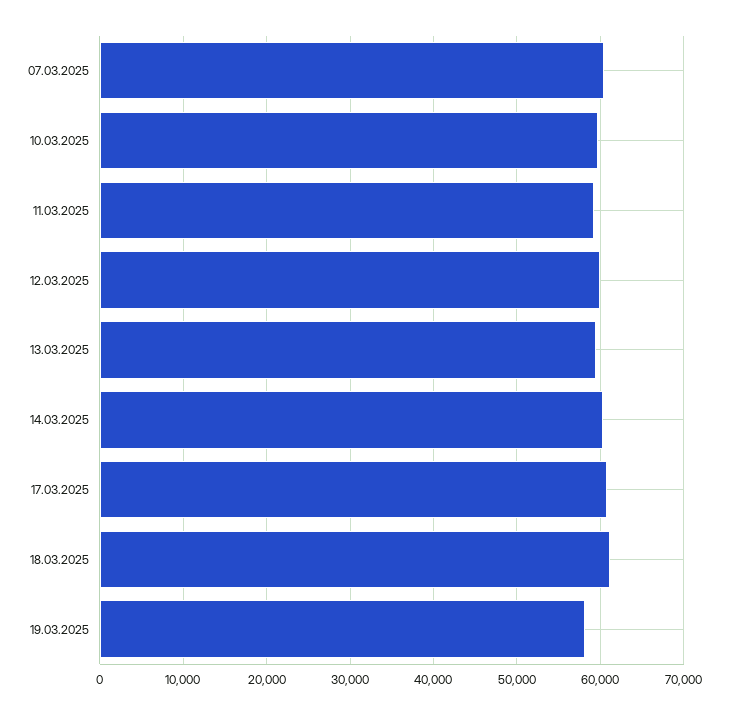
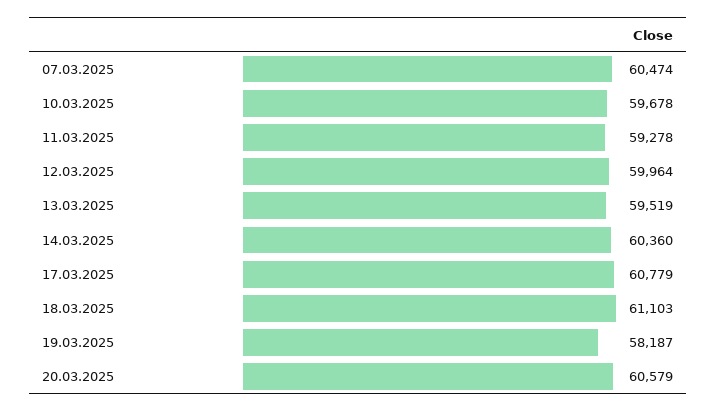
20.03.2025: none -> 60579

